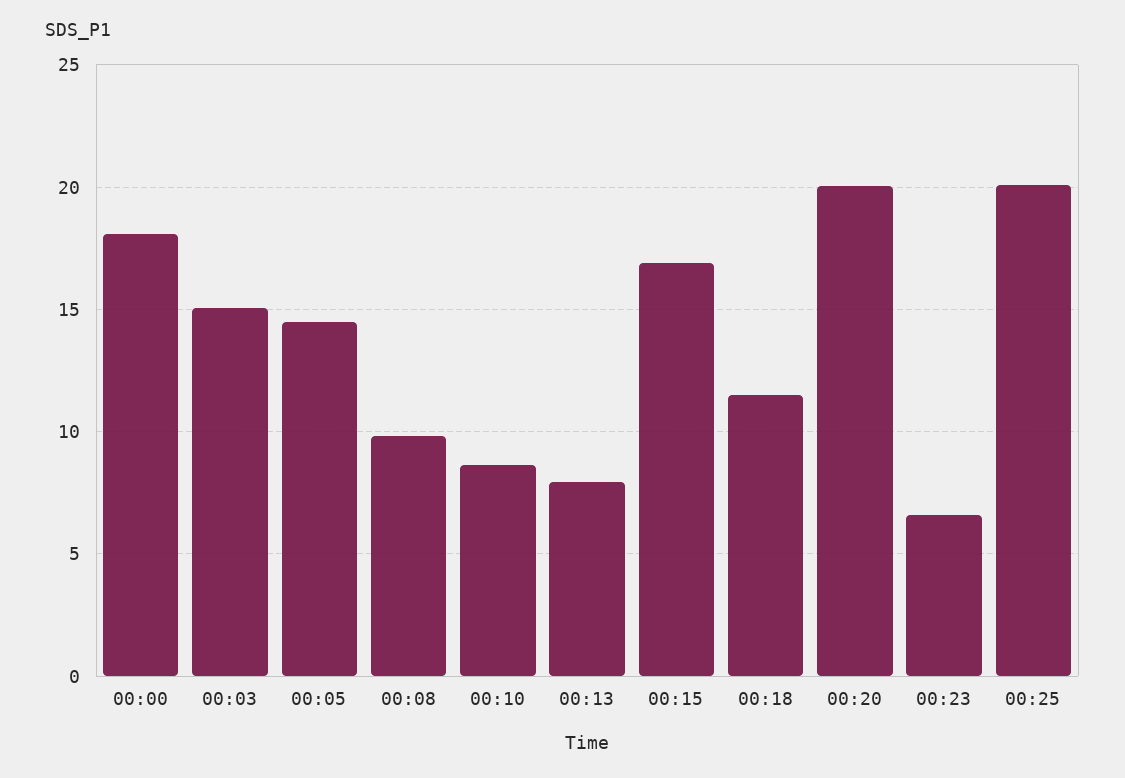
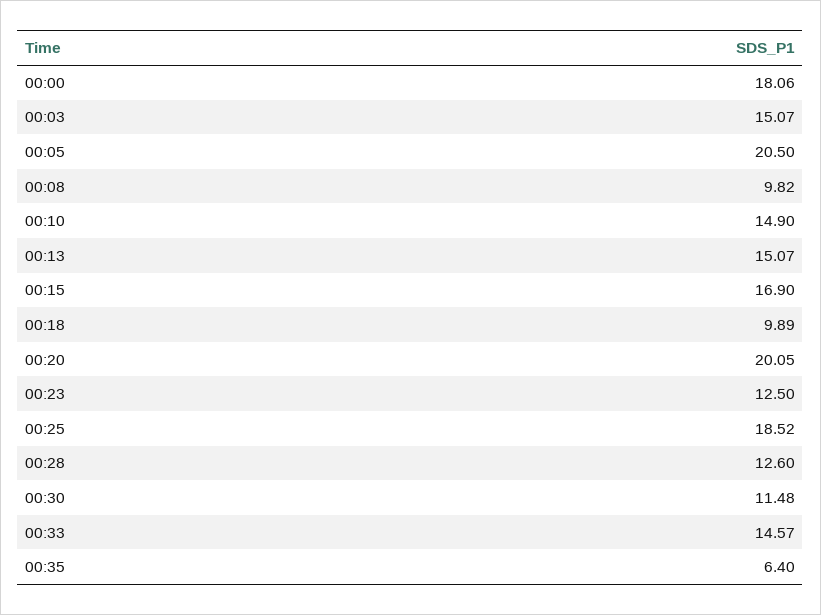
00:05: 14.5 -> 20.5
00:10: 8.5 -> 14.9
00:13: 8 -> 15.07
00:18: 11.5 -> 9.89
00:23: 6.5 -> 12.5
00:25: 20 -> 18.52
00:28: none -> 12.6
00:30: none -> 11.48
00:33: none -> 14.57
00:35: none -> 6.4

